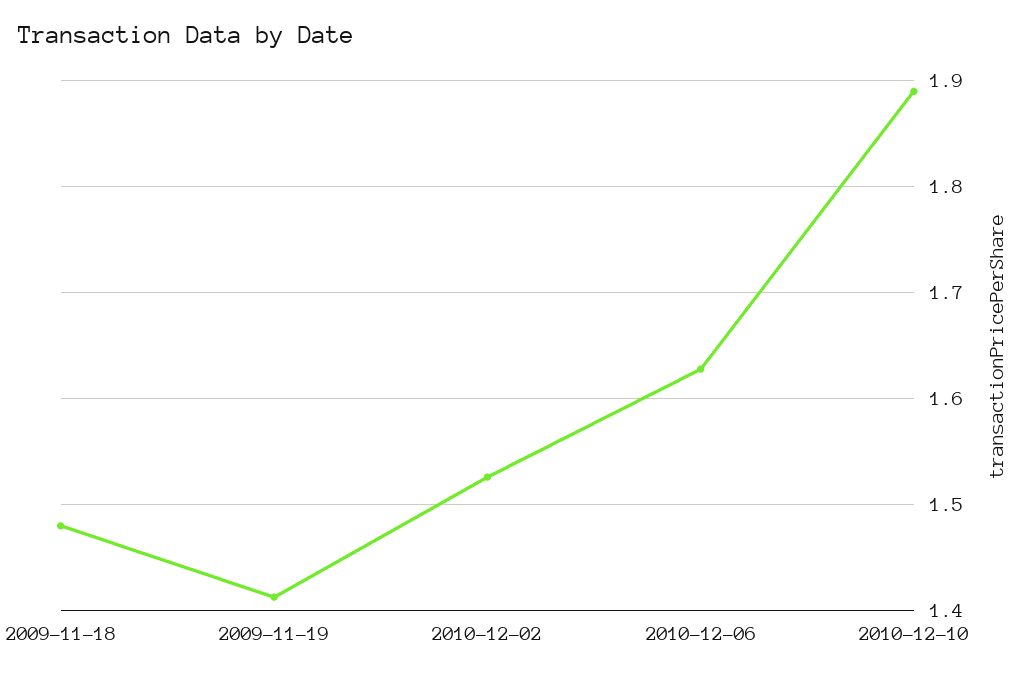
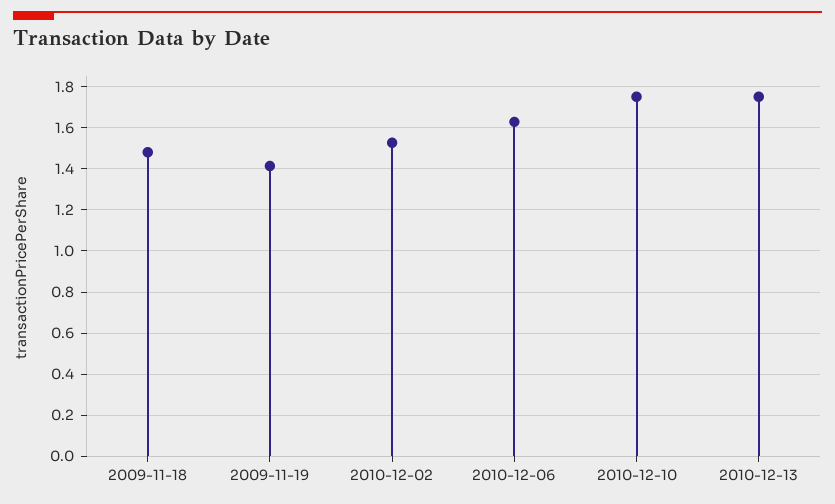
2010-12-10: 1.89 -> 1.75
2010-12-13: none -> 1.75

